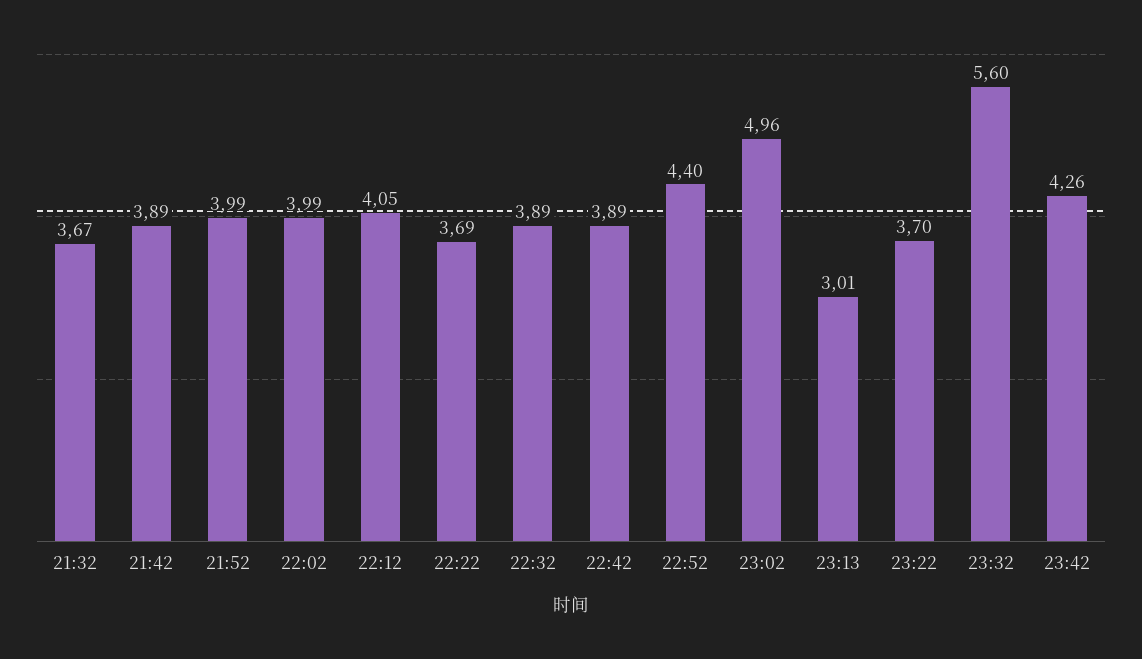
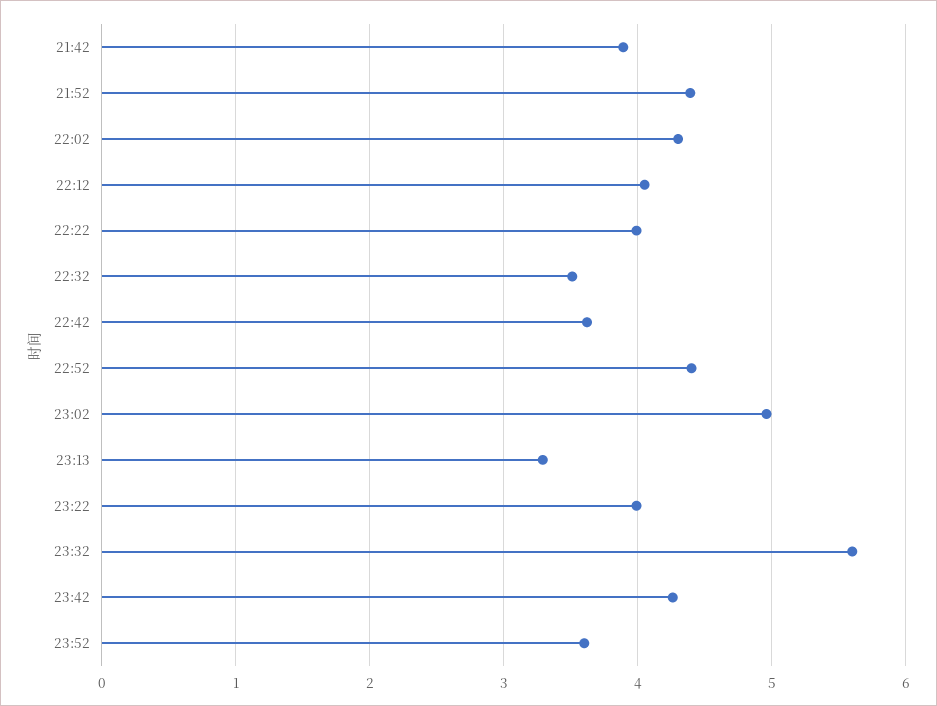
21:32: 3.67 -> none
21:52: 3.99 -> 4.4
22:02: 3.99 -> 4.3
22:22: 3.69 -> 4
22:32: 3.89 -> 3.5
22:42: 3.89 -> 3.6
23:13: 3.01 -> 3.3
23:22: 3.7 -> 4
23:52: none -> 3.6

